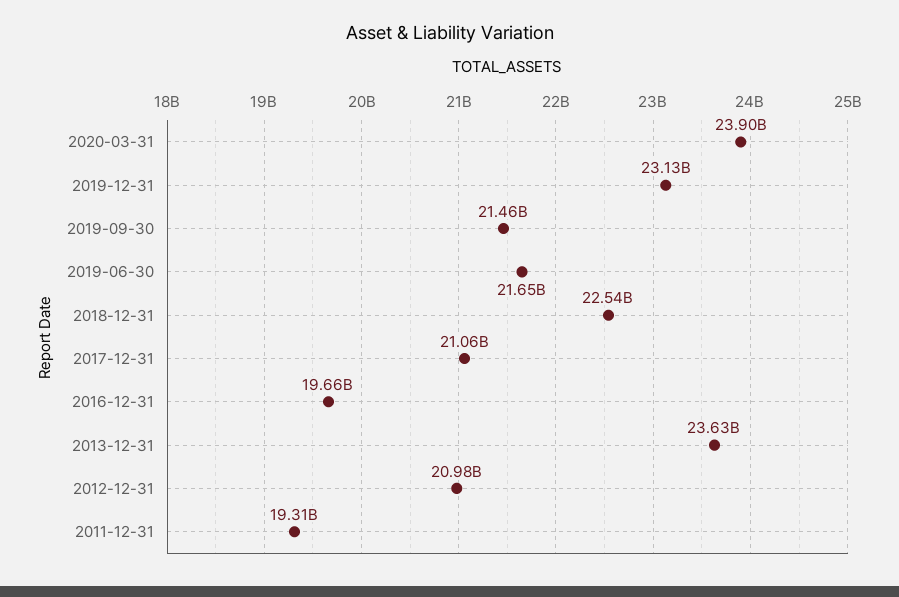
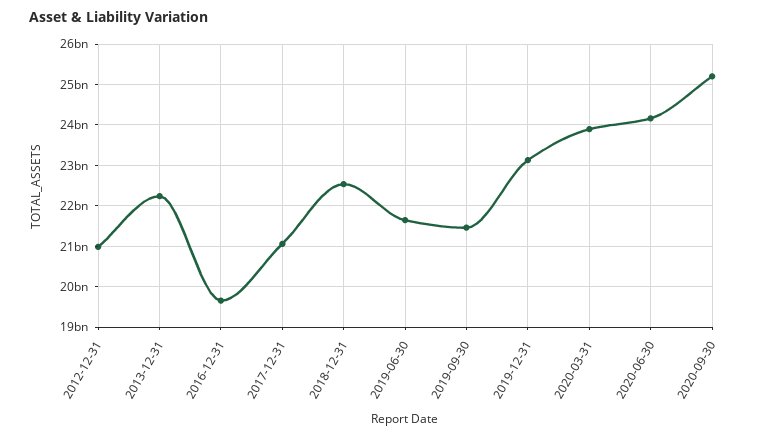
2013-12-31: 23630000000 -> 22200000000
2011-12-31: 19310000000 -> none
2020-06-30: none -> 24200000000
2020-09-30: none -> 25200000000

